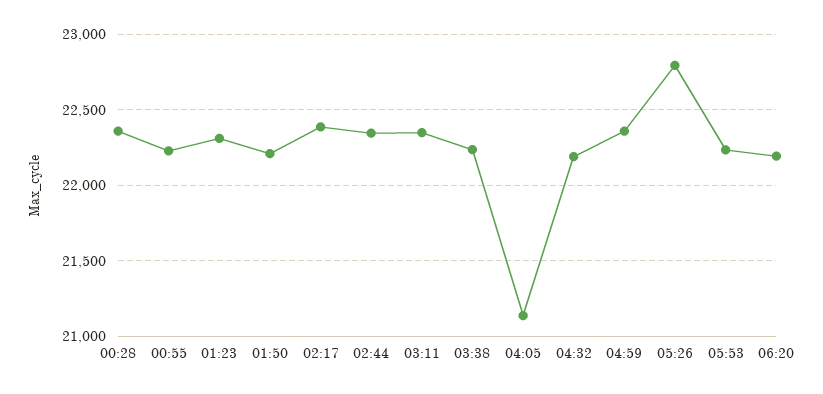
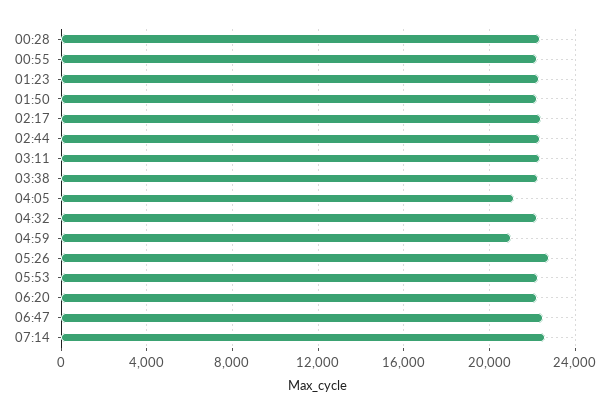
04:59: 22350 -> 21000
06:47: none -> 22500
07:14: none -> 22500

